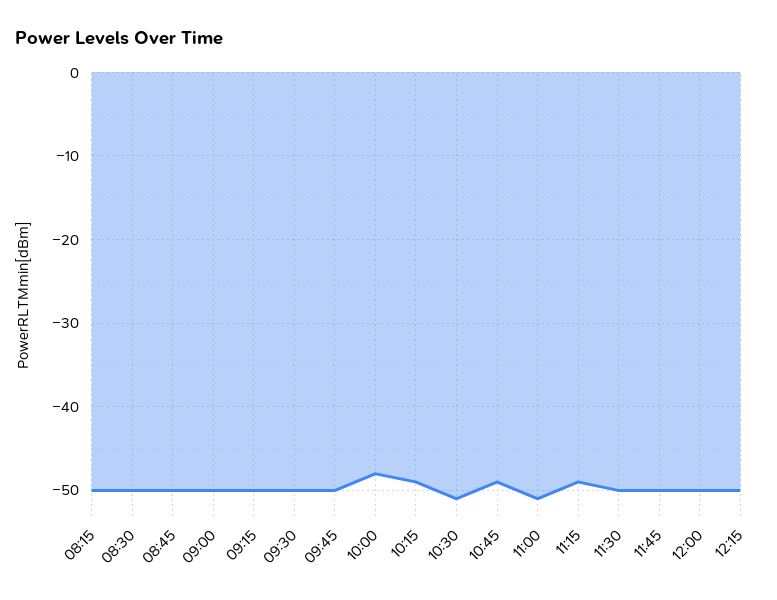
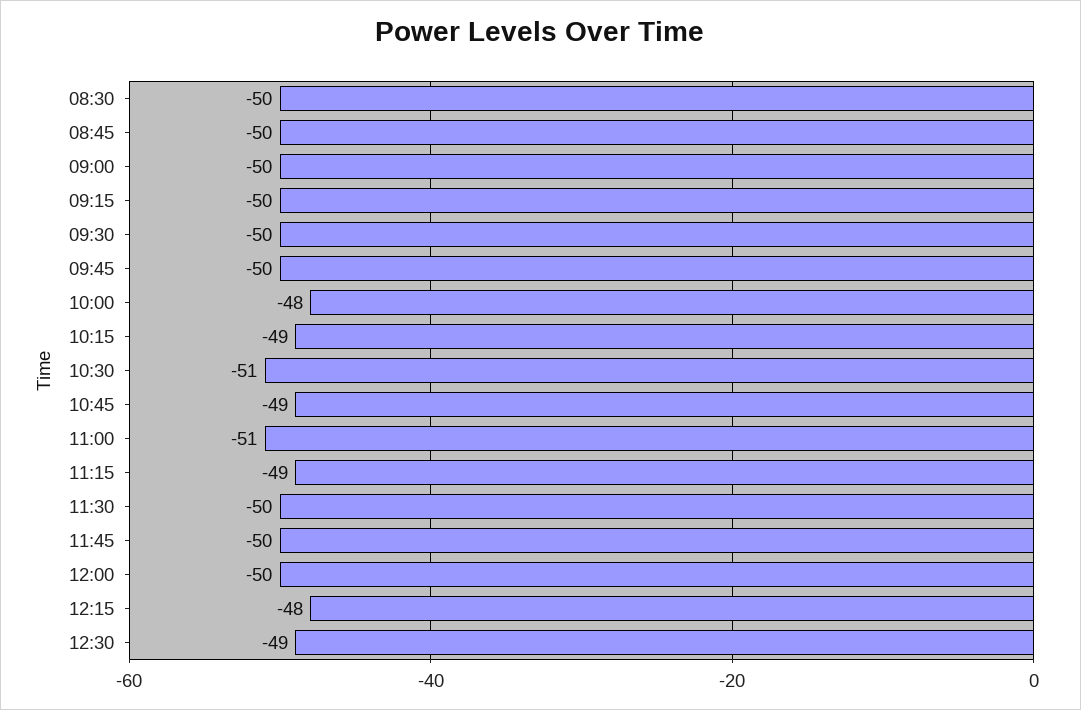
08:15: -50 -> none
12:15: -50 -> -48
12:30: none -> -49

